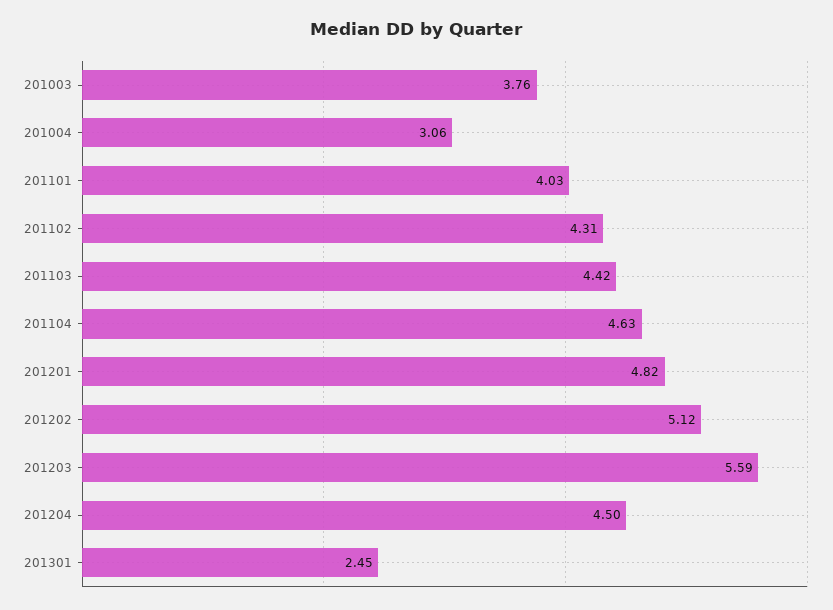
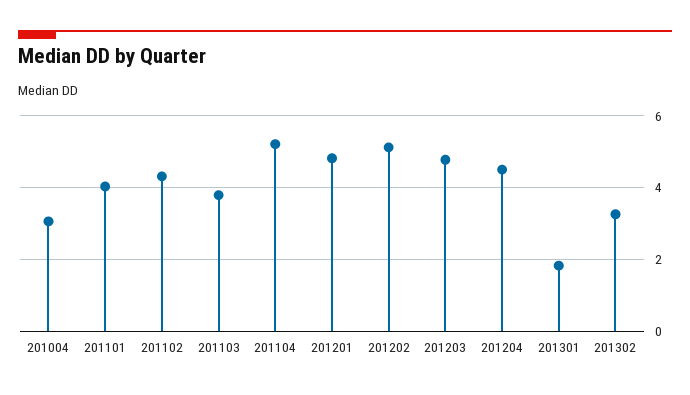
201003: 3.76 -> none
201103: 4.42 -> 3.8
201104: 4.63 -> 5.2
201203: 5.59 -> 4.8
201301: 2.45 -> 1.8
201302: none -> 3.2

